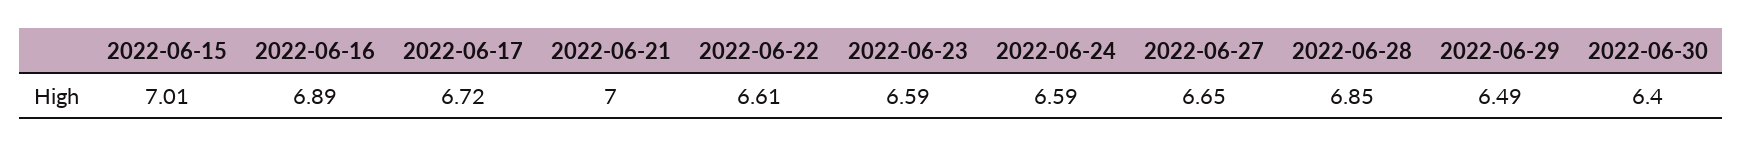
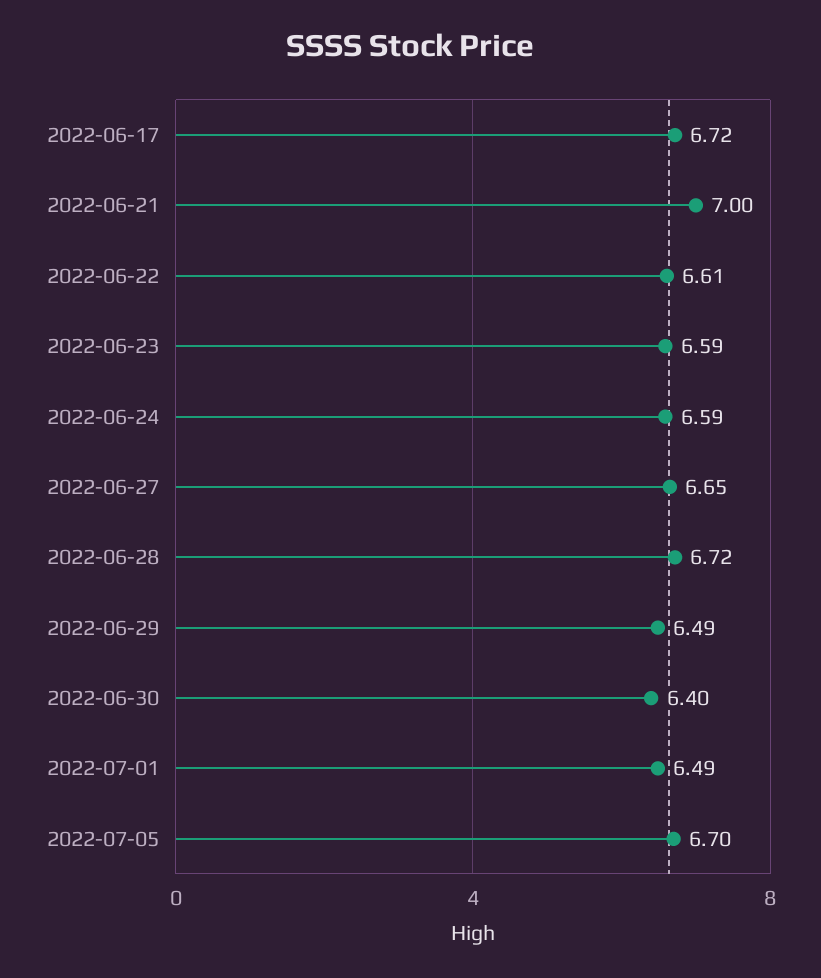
2022-06-15: 7.01 -> none
2022-06-16: 6.89 -> none
2022-06-28: 6.85 -> 6.72
2022-07-01: none -> 6.49
2022-07-05: none -> 6.7

